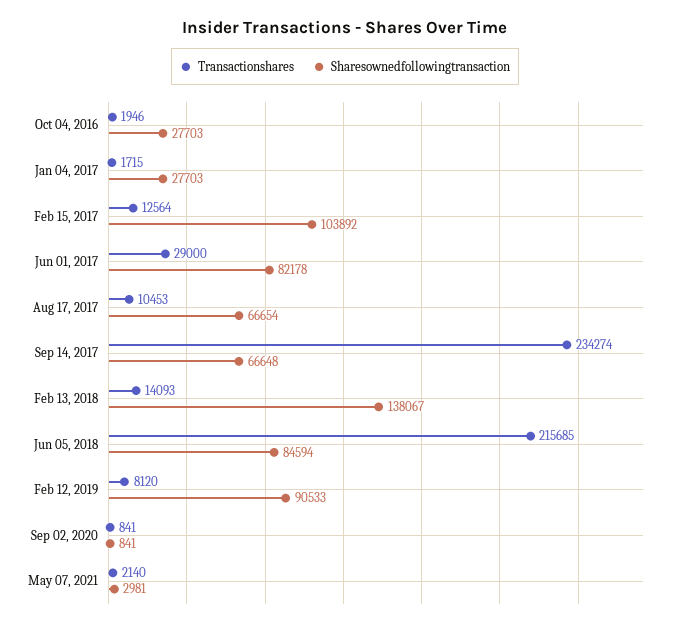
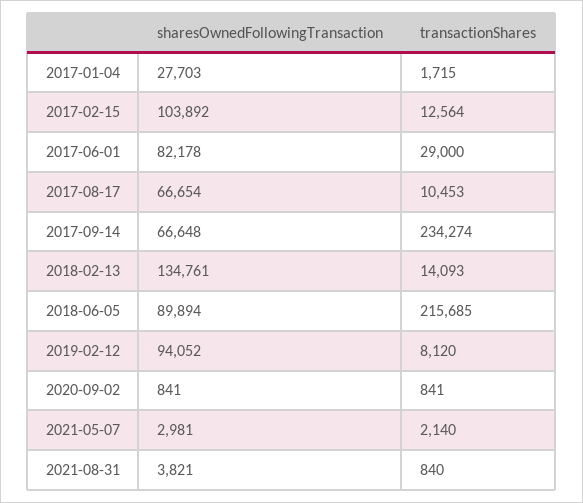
Transactionshares, Oct 04, 2016: 1946 -> none
Sharesownedfollowingtransaction, Oct 04, 2016: 27703 -> none
Sharesownedfollowingtransaction, Feb 13, 2018: 138067 -> 134761
Sharesownedfollowingtransaction, Jun 05, 2018: 84594 -> 89894
Sharesownedfollowingtransaction, Feb 12, 2019: 90533 -> 94052
Sharesownedfollowingtransaction, 2021-08-31: none -> 3821
Transactionshares, 2021-08-31: none -> 840

